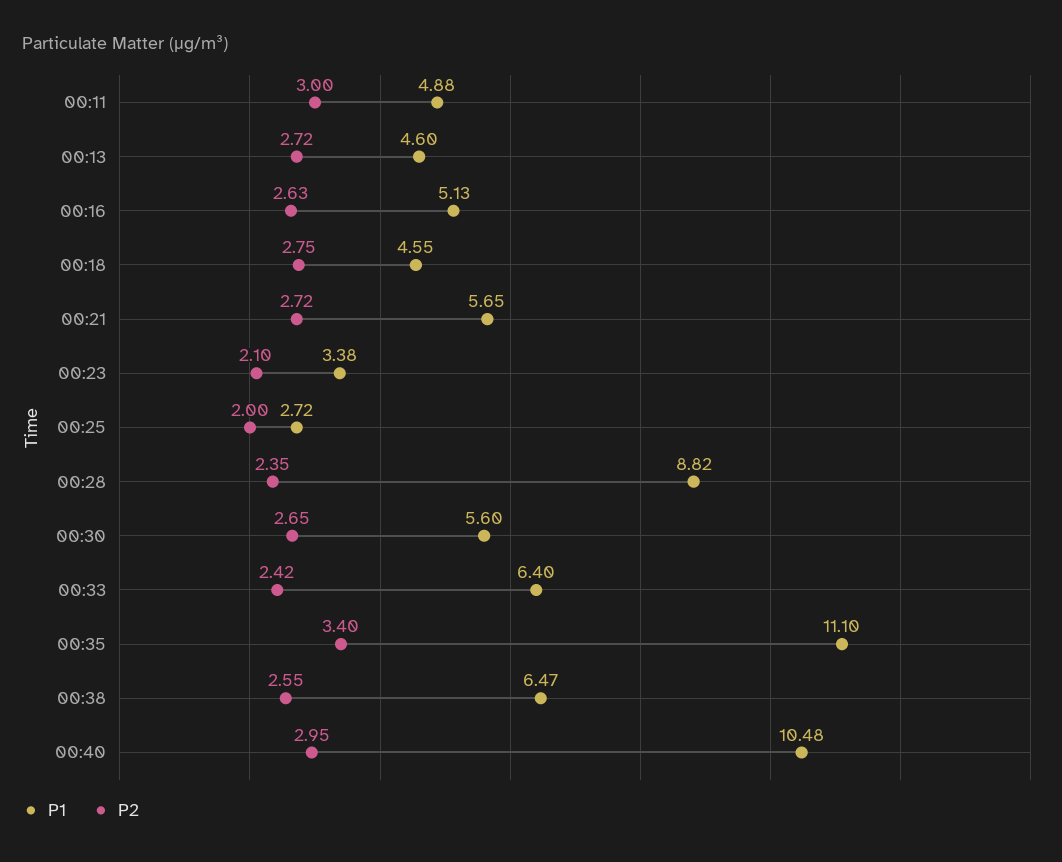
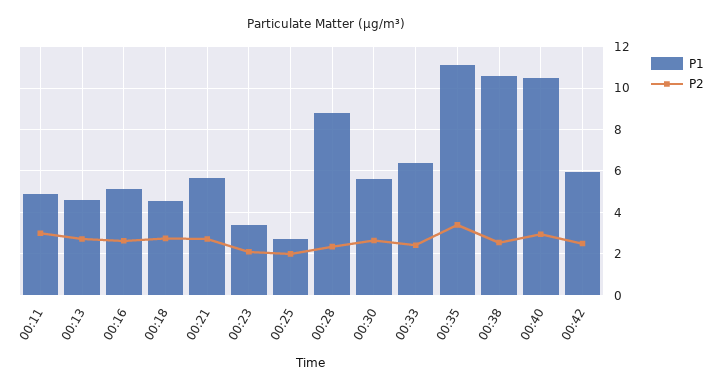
P1, 00:38: 6.47 -> 10.5
P1, 00:42: none -> 6
P2, 00:42: none -> 2.5

